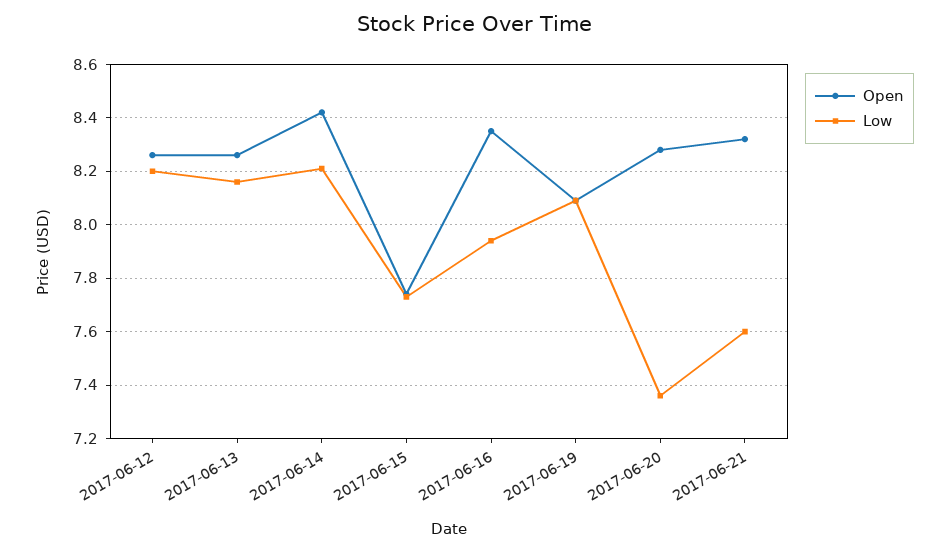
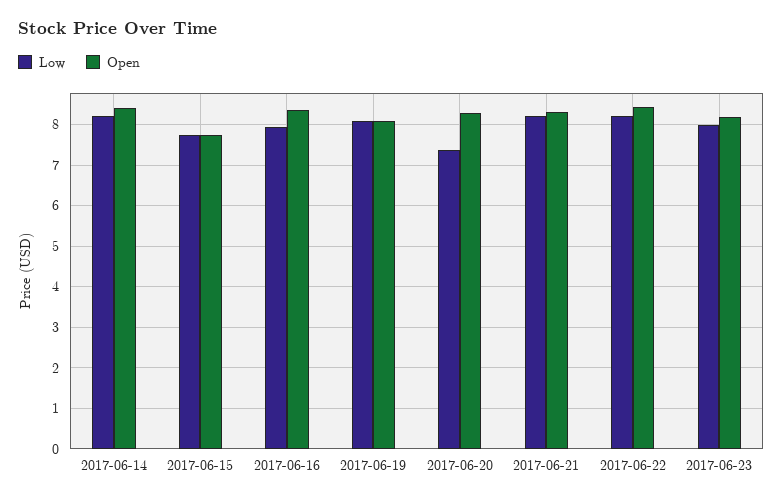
Open, 2017-06-12: 8.25 -> none
Low, 2017-06-12: 8.2 -> none
Open, 2017-06-13: 8.25 -> none
Low, 2017-06-13: 8.15 -> none
Low, 2017-06-21: 7.6 -> 8.2
Low, 2017-06-22: none -> 8.2
Open, 2017-06-22: none -> 8.4
Low, 2017-06-23: none -> 8
Open, 2017-06-23: none -> 8.2

